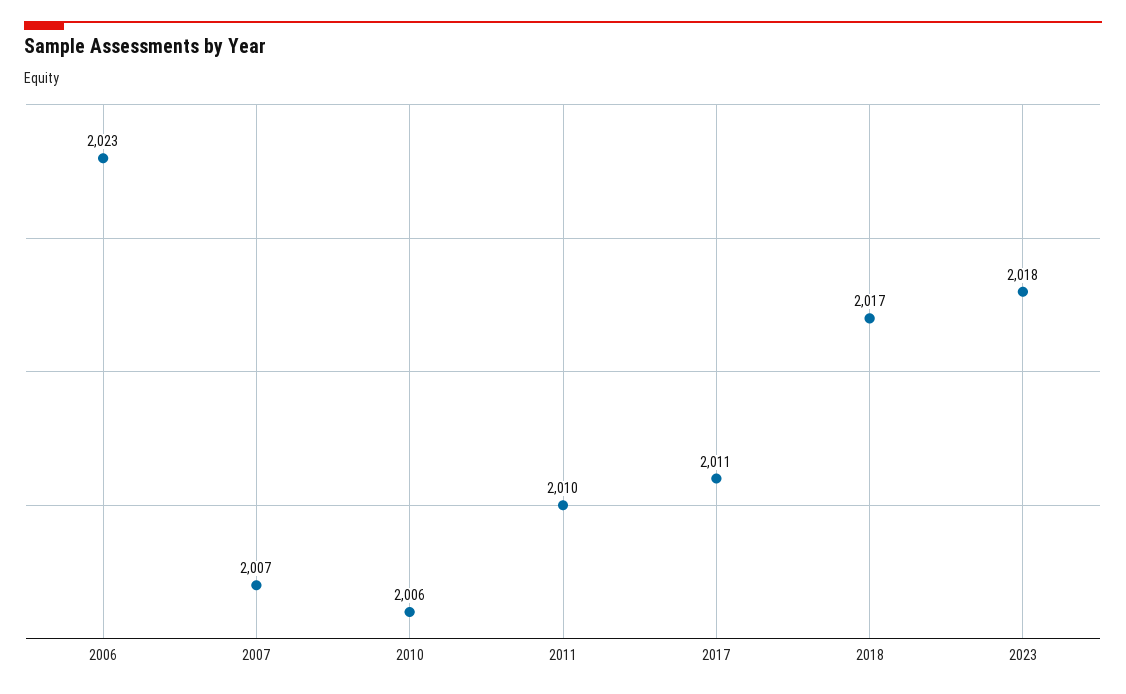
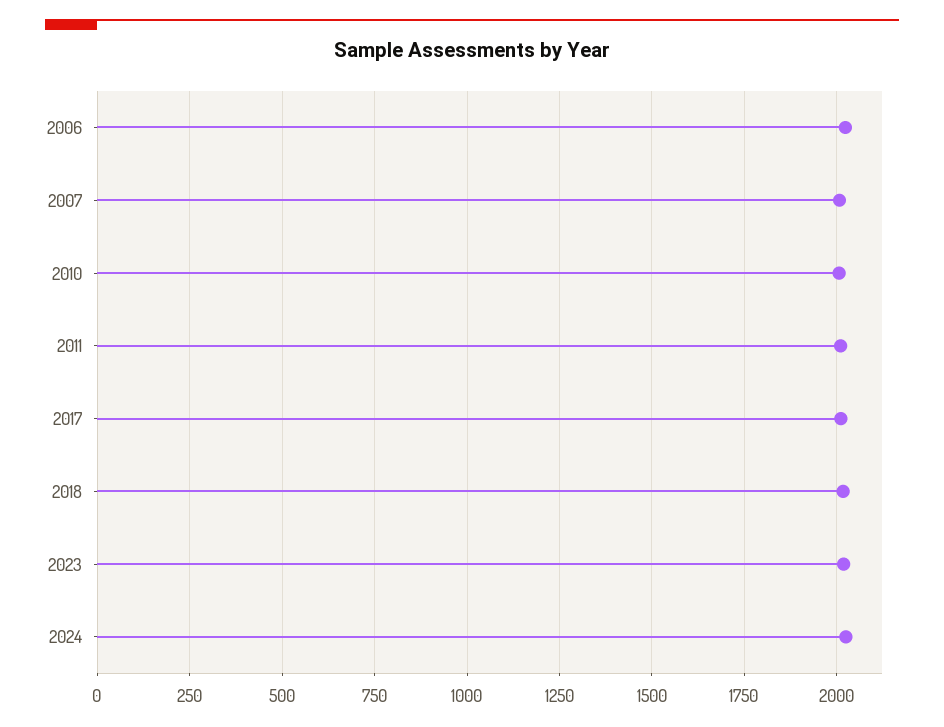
2024: none -> 2025

